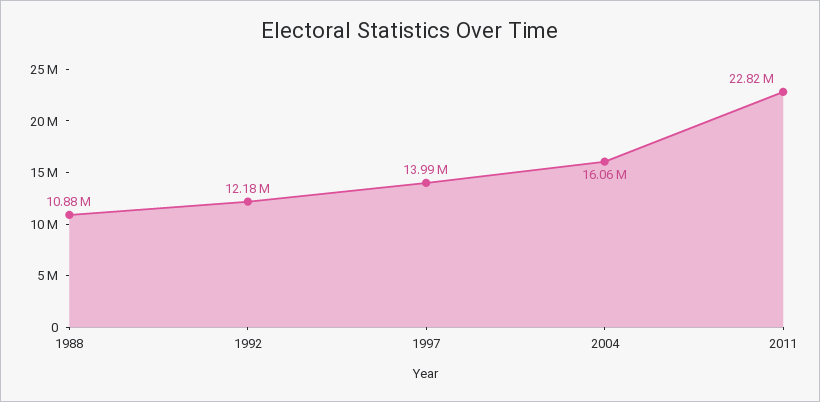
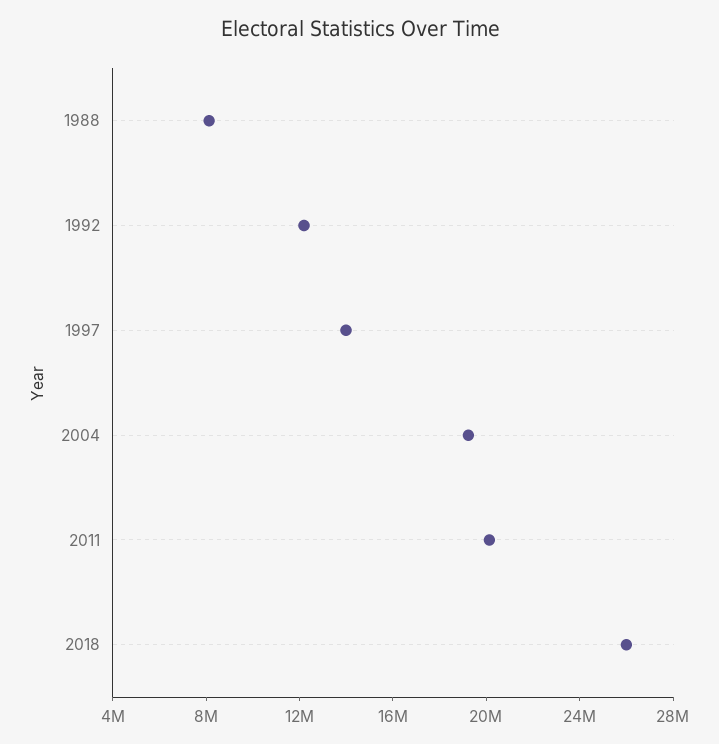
1988: 10880000 -> 8000000
2004: 16060000 -> 19000000
2011: 22820000 -> 20000000
2018: none -> 26000000

